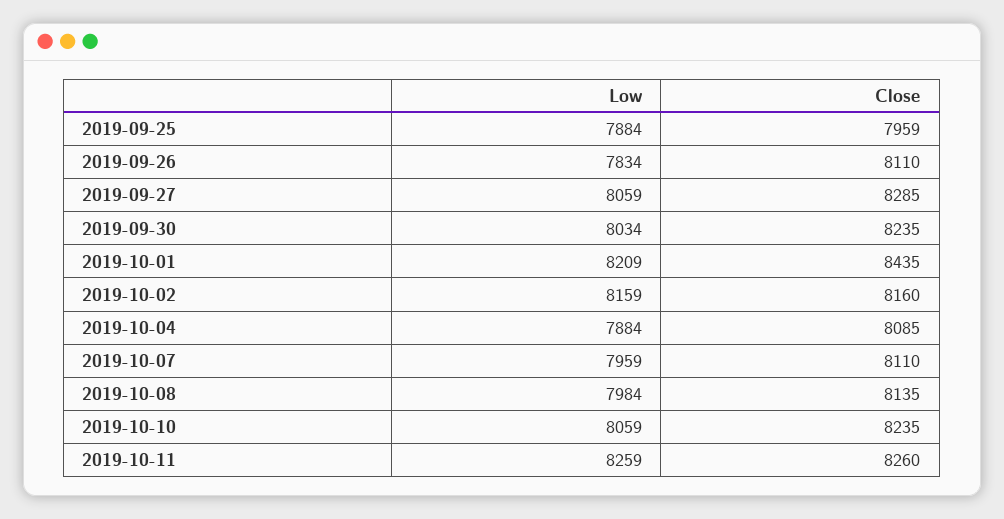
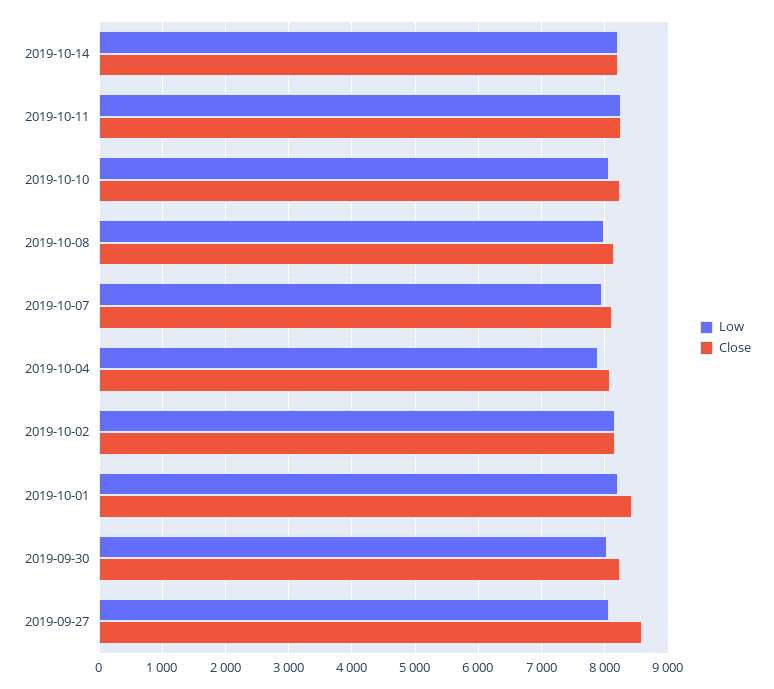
Low, 2019-09-25: 7884 -> none
Close, 2019-09-25: 7959 -> none
Low, 2019-09-26: 7834 -> none
Close, 2019-09-26: 8110 -> none
Close, 2019-09-27: 8285 -> 8600
Low, 2019-10-14: none -> 8200
Close, 2019-10-14: none -> 8200

